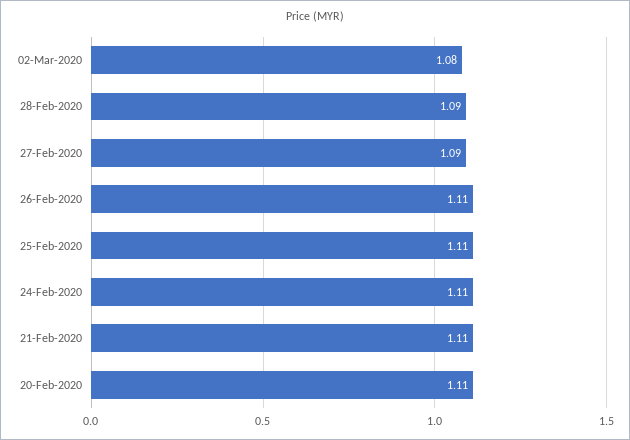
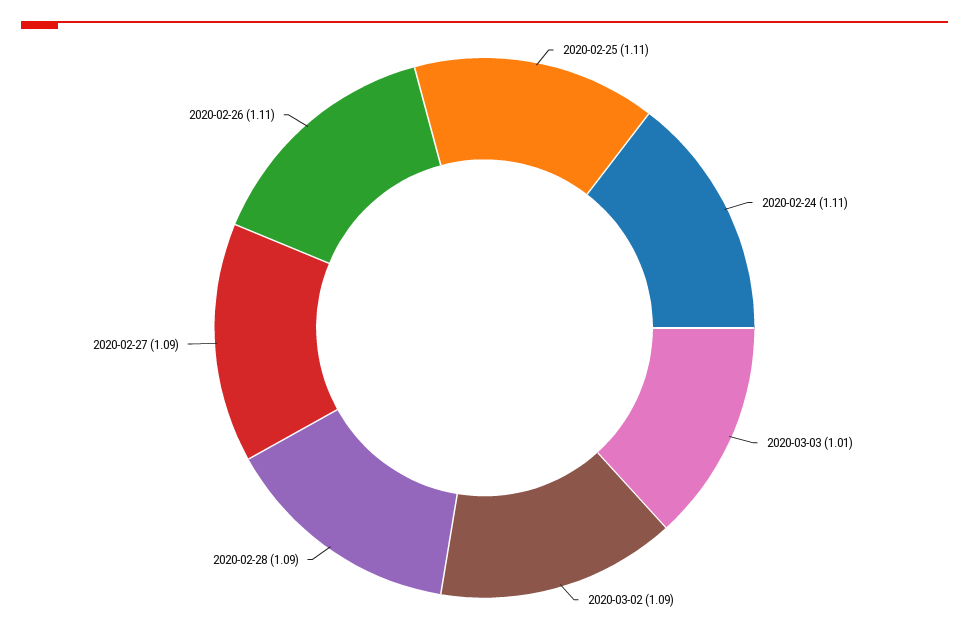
02-Mar-2020: 1.08 -> 1.09
21-Feb-2020: 1.11 -> none
20-Feb-2020: 1.11 -> none
2020-03-03: none -> 1.01

